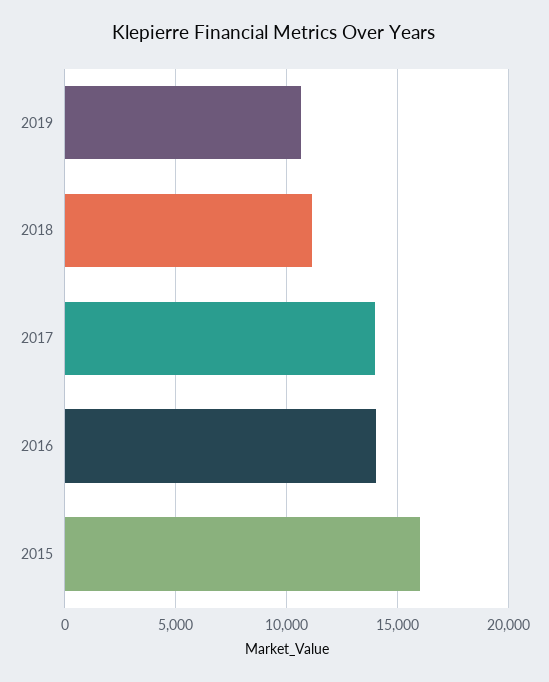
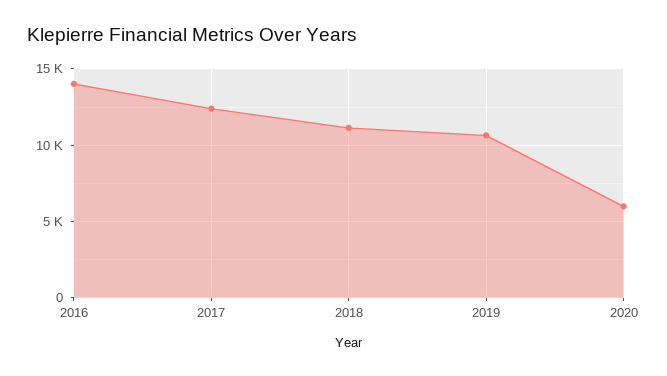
2017: 14000 -> 12500
2015: 16000 -> none
2020: none -> 6000

